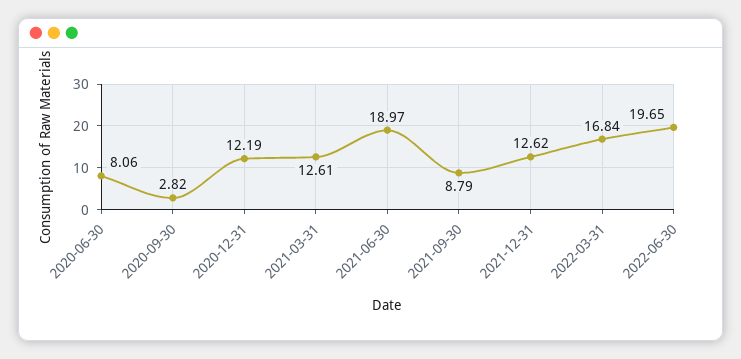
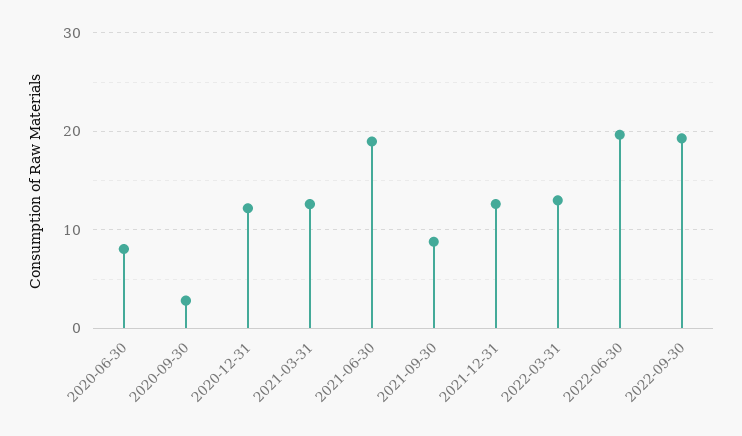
2022-03-31: 16.84 -> 13
2022-09-30: none -> 19

